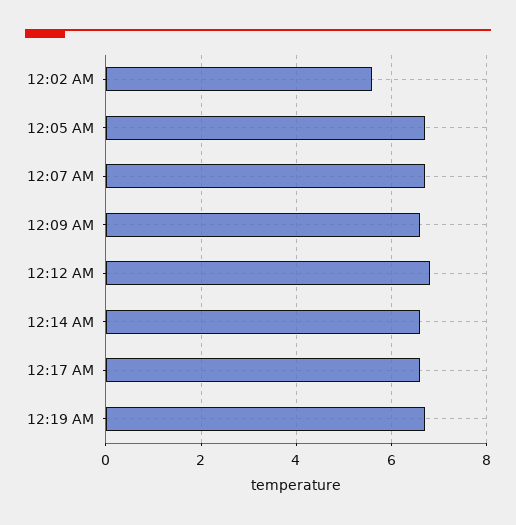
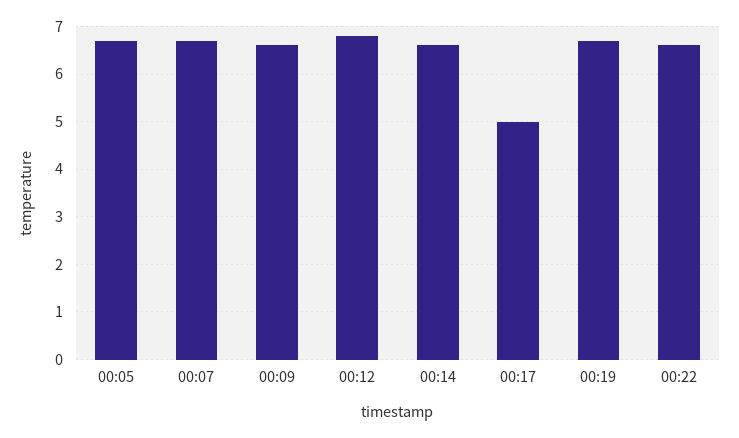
12:02 AM: 5.5 -> none
12:17 AM: 6.5 -> 5
00:22: none -> 6.5

